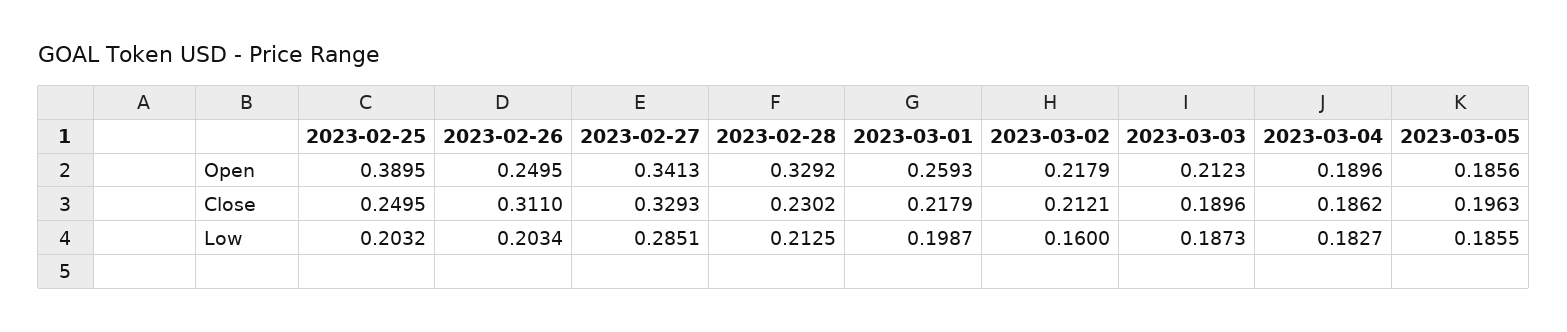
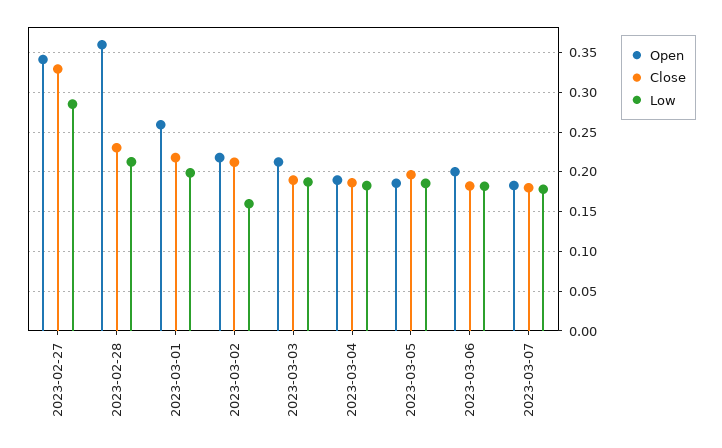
Open, 2023-02-25: 0.3895 -> none
Open, 2023-02-26: 0.2495 -> none
Open, 2023-02-28: 0.3292 -> 0.36
Close, 2023-02-25: 0.2495 -> none
Close, 2023-02-26: 0.311 -> none
Low, 2023-02-25: 0.2032 -> none
Low, 2023-02-26: 0.2034 -> none
Open, 2023-03-06: none -> 0.2
Close, 2023-03-06: none -> 0.18
Low, 2023-03-06: none -> 0.18
Open, 2023-03-07: none -> 0.18
Close, 2023-03-07: none -> 0.18
Low, 2023-03-07: none -> 0.18

